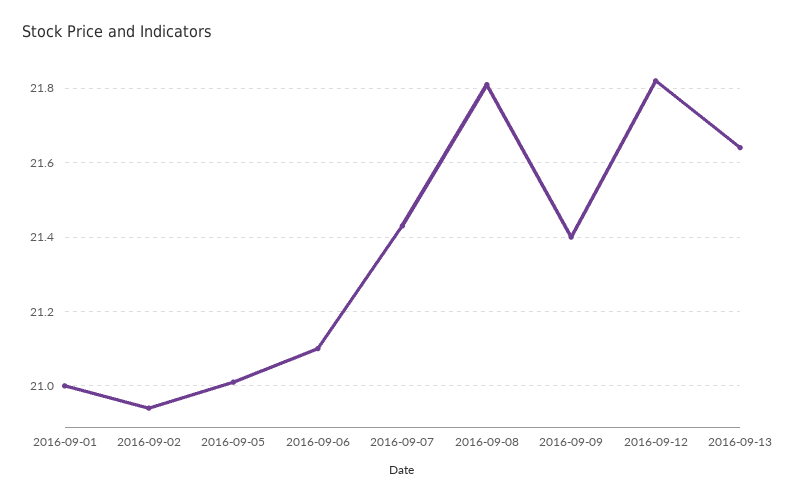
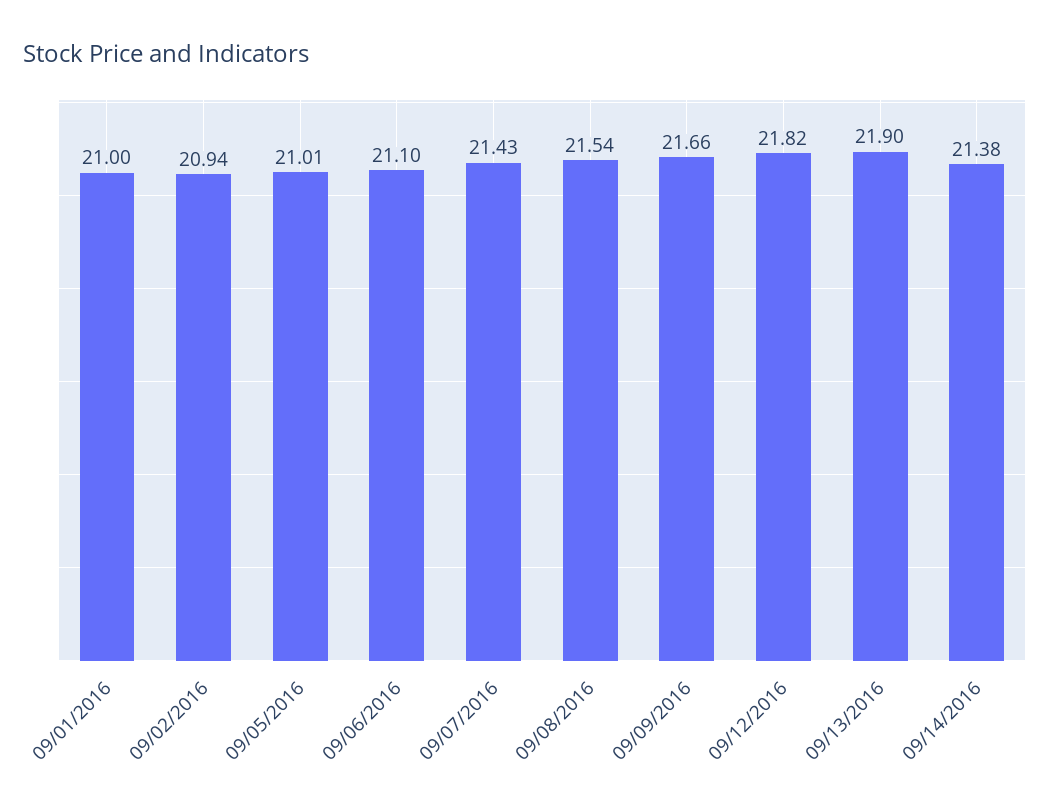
2016-09-08: 21.8 -> 21.54
2016-09-09: 21.4 -> 21.66
2016-09-13: 21.65 -> 21.9
09/14/2016: none -> 21.38

